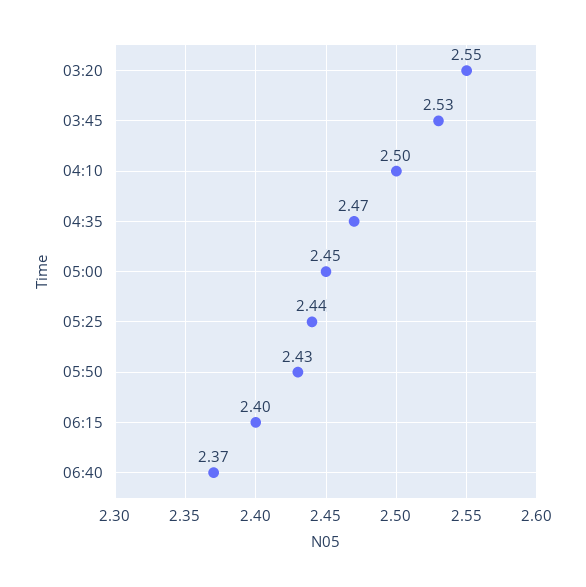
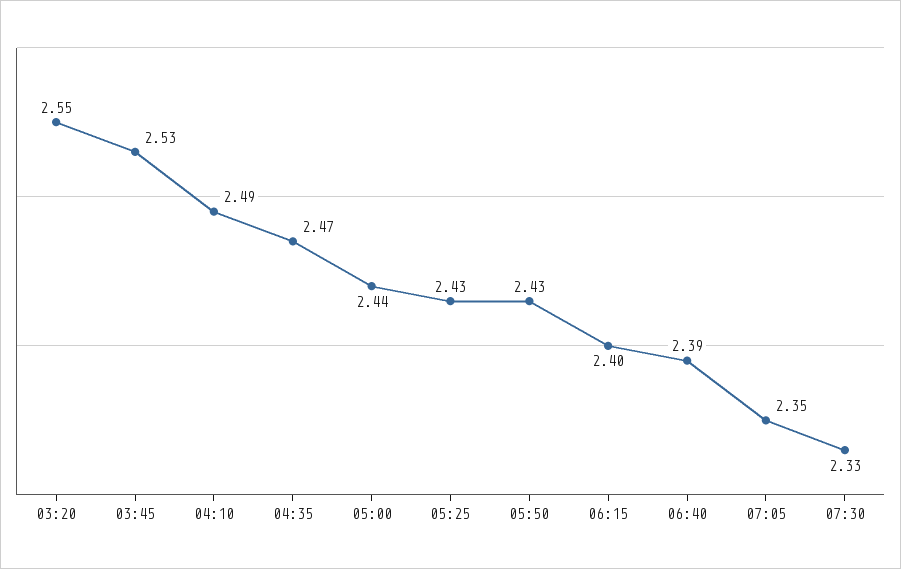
04:10: 2.5 -> 2.49
05:00: 2.45 -> 2.44
05:25: 2.44 -> 2.43
06:40: 2.37 -> 2.39
07:05: none -> 2.35
07:30: none -> 2.33

